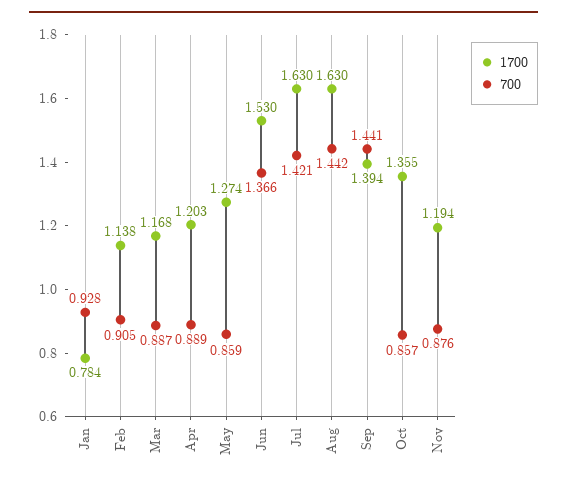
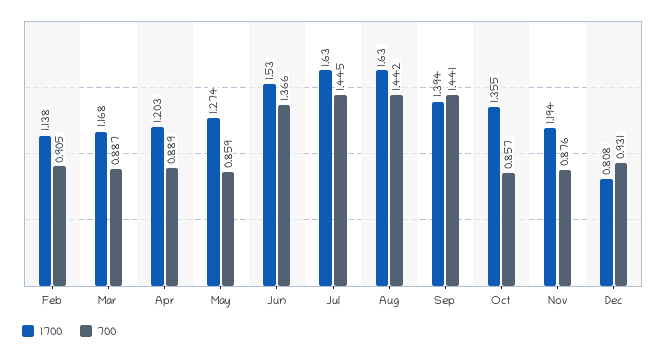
1700, Jan: 0.784 -> none
700, Jan: 0.928 -> none
700, Jul: 1.421 -> 1.445
1700, Dec: none -> 0.808
700, Dec: none -> 0.931

